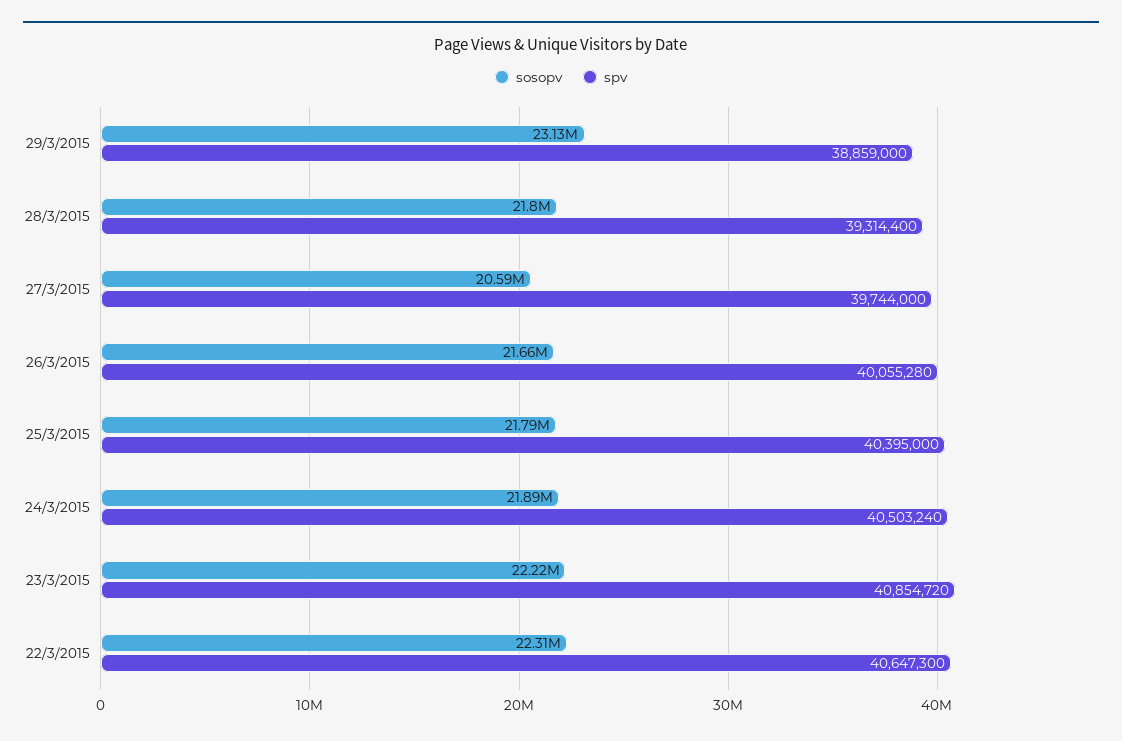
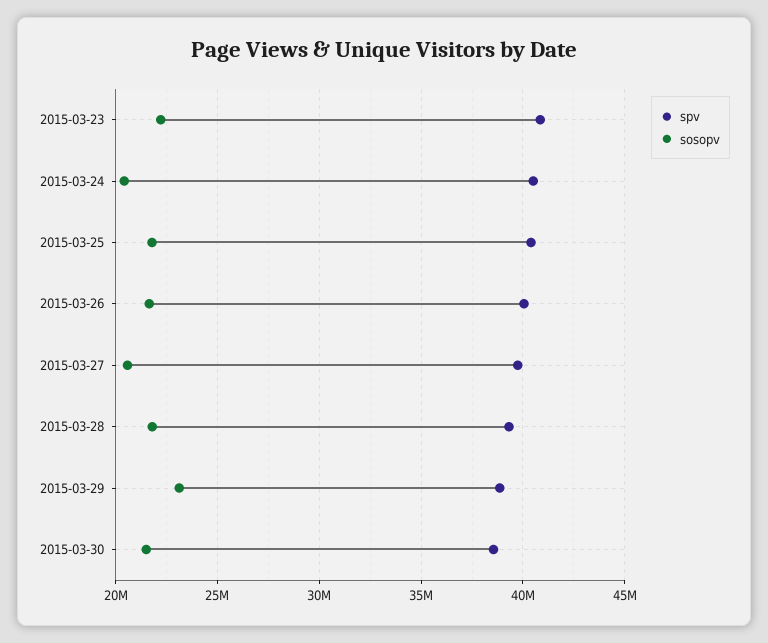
sosopv, 24/3/2015: 21890000 -> 20500000
sosopv, 22/3/2015: 22310000 -> none
spv, 22/3/2015: 40647300 -> none
spv, 2015-03-30: none -> 38500000
sosopv, 2015-03-30: none -> 21500000

